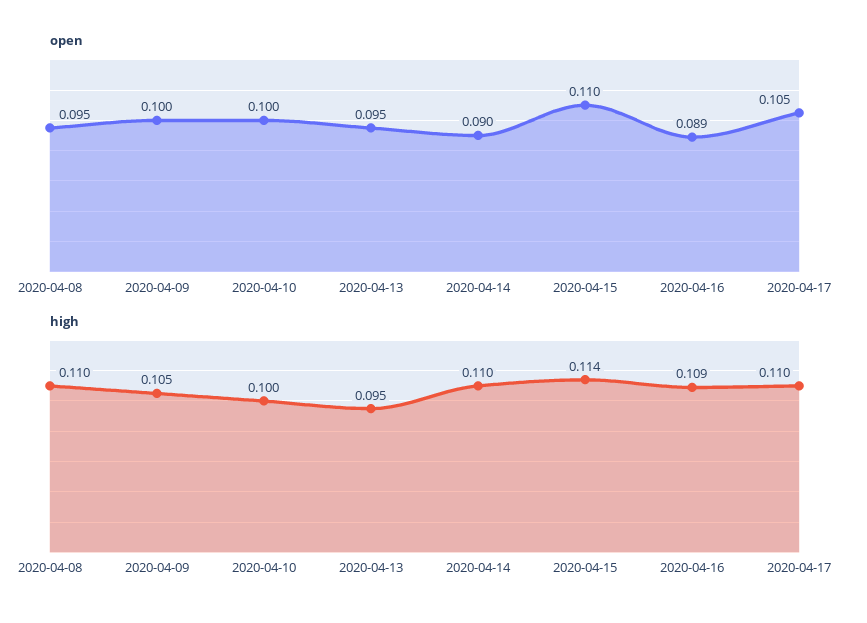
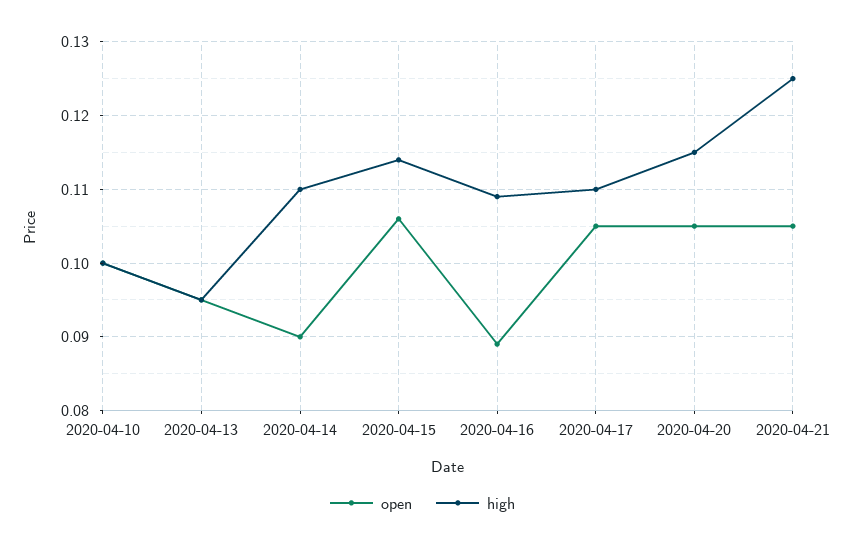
open, 2020-04-08: 0.095 -> none
open, 2020-04-09: 0.1 -> none
open, 2020-04-15: 0.11 -> 0.106
high, 2020-04-08: 0.11 -> none
high, 2020-04-09: 0.105 -> none
open, 2020-04-20: none -> 0.105
high, 2020-04-20: none -> 0.115
open, 2020-04-21: none -> 0.105
high, 2020-04-21: none -> 0.125

